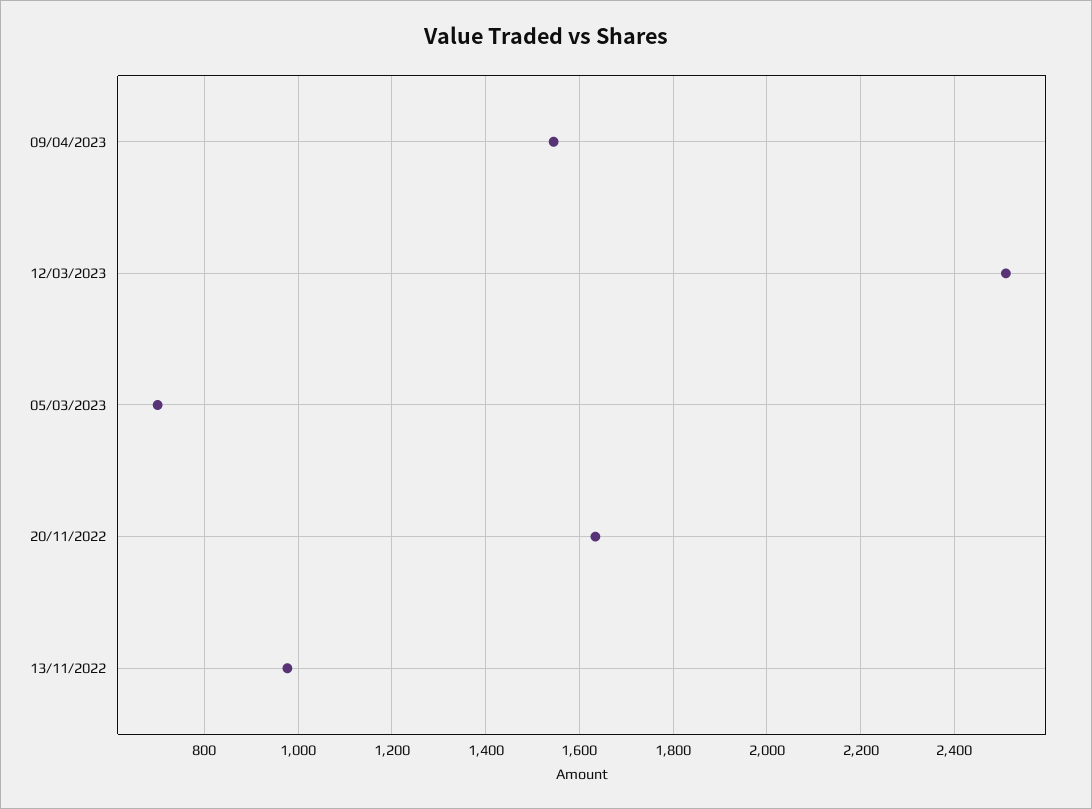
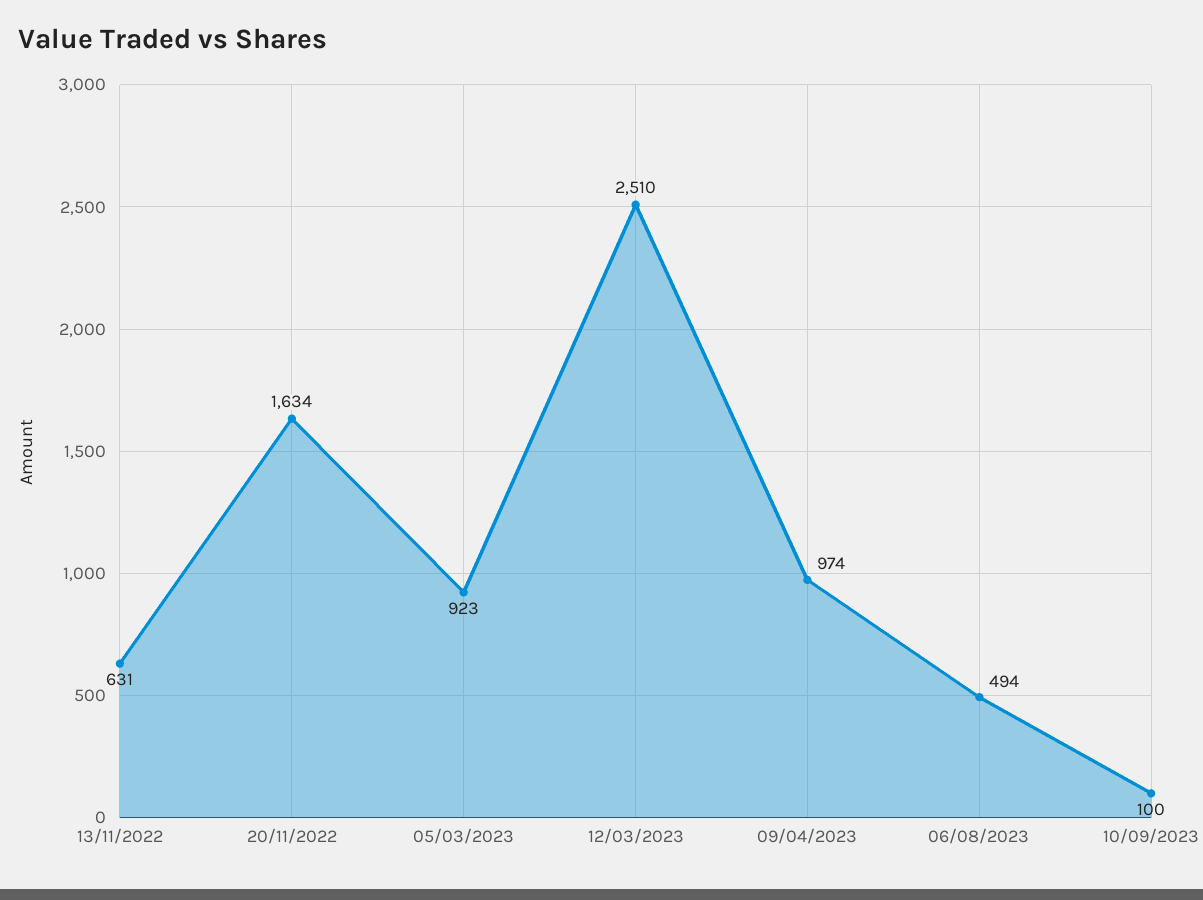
09/04/2023: 1540 -> 974
05/03/2023: 700 -> 923
13/11/2022: 980 -> 631
06/08/2023: none -> 494
10/09/2023: none -> 100

